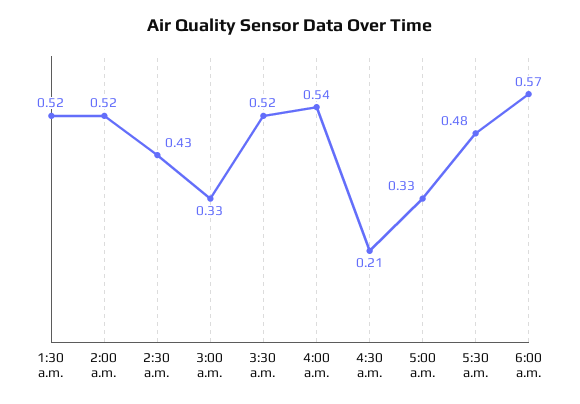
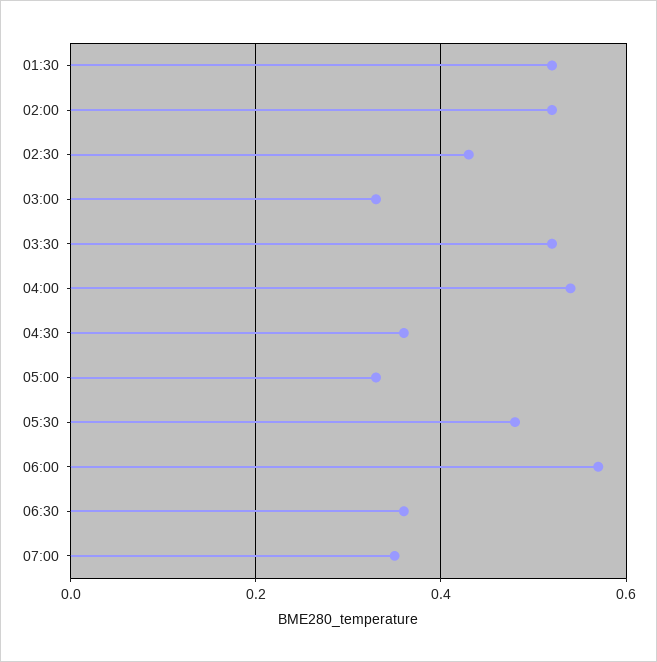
4:30 a.m.: 0.21 -> 0.35
06:30: none -> 0.35
07:00: none -> 0.35

